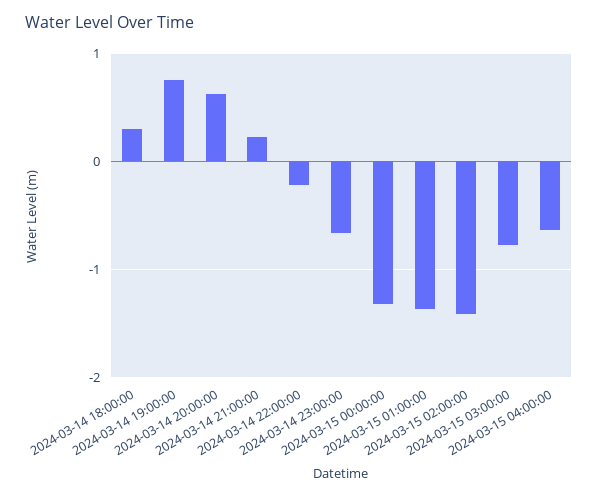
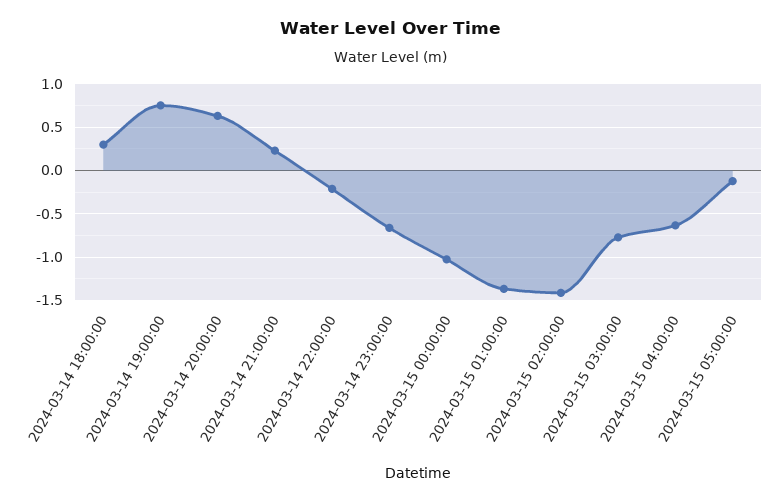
2024-03-15 00:00:00: -1.3 -> -1
2024-03-15 05:00:00: none -> -0.1

